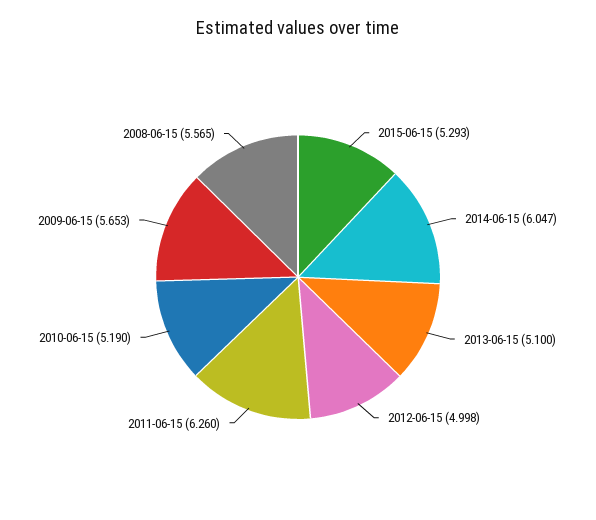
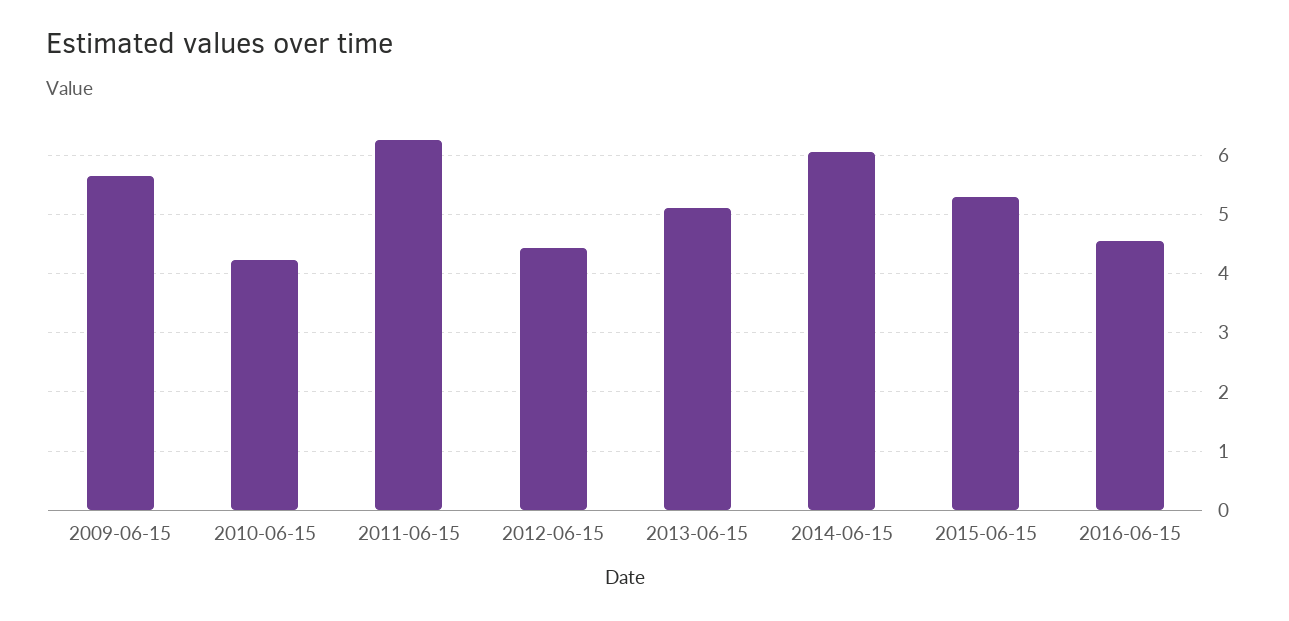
2012-06-15: 4.998 -> 4.4
2010-06-15: 5.19 -> 4.2
2008-06-15: 5.565 -> none
2016-06-15: none -> 4.6

